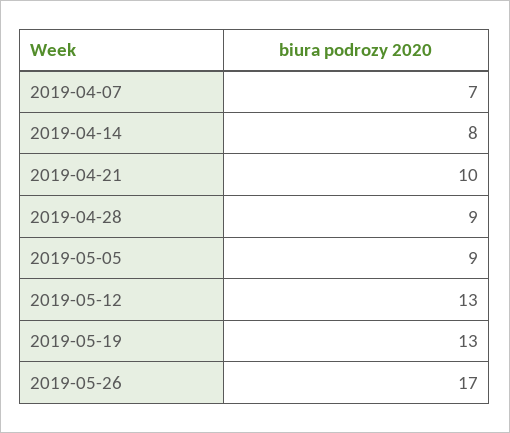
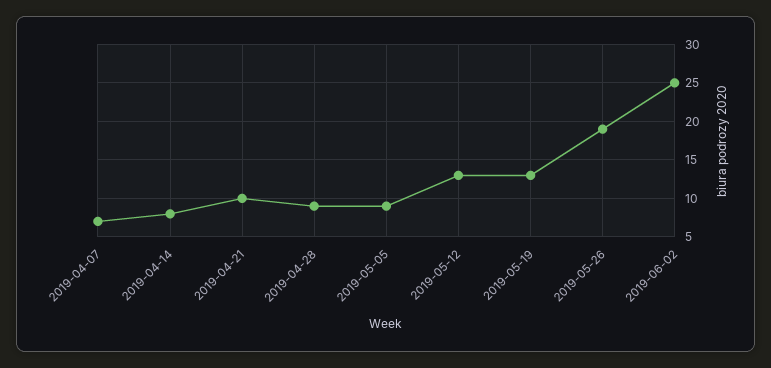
2019-05-26: 17 -> 19
2019-06-02: none -> 25

